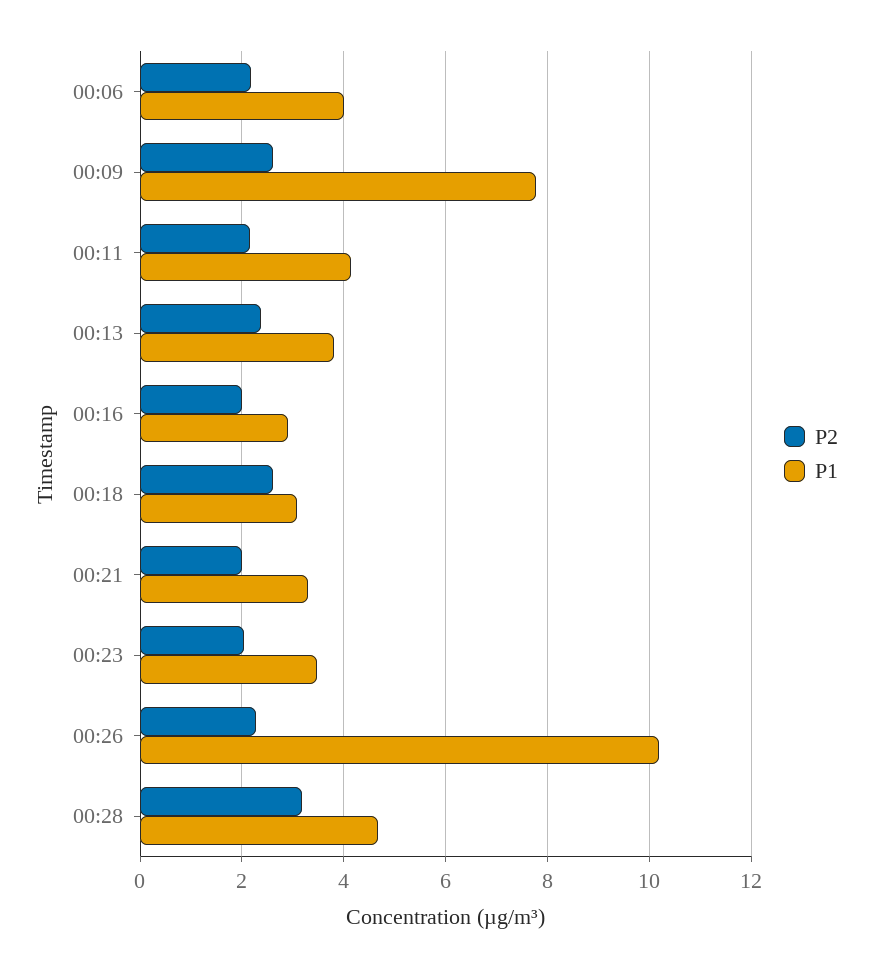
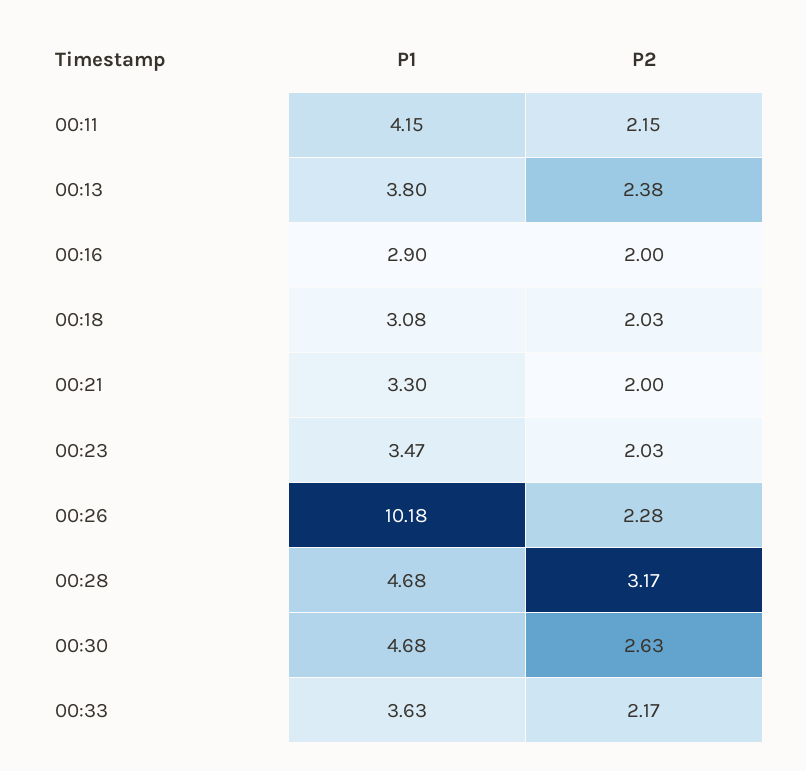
P2, 00:06: 2.2 -> none
P1, 00:06: 4 -> none
P2, 00:09: 2.6 -> none
P1, 00:09: 7.8 -> none
P2, 00:18: 2.6 -> 2.03
P1, 00:30: none -> 4.68
P2, 00:30: none -> 2.63
P1, 00:33: none -> 3.63
P2, 00:33: none -> 2.17

